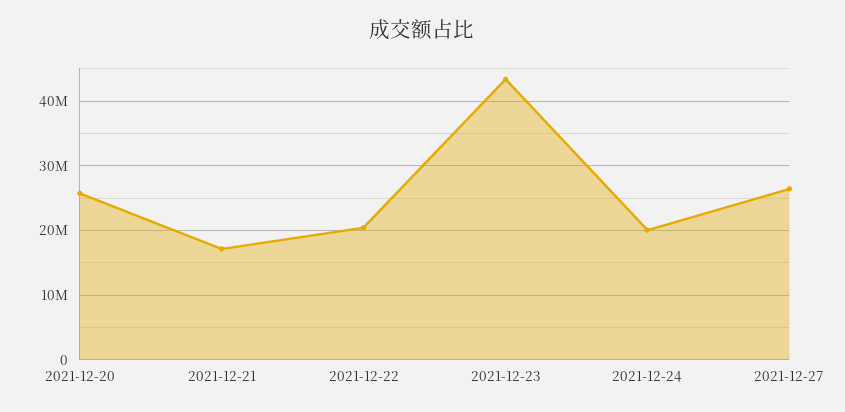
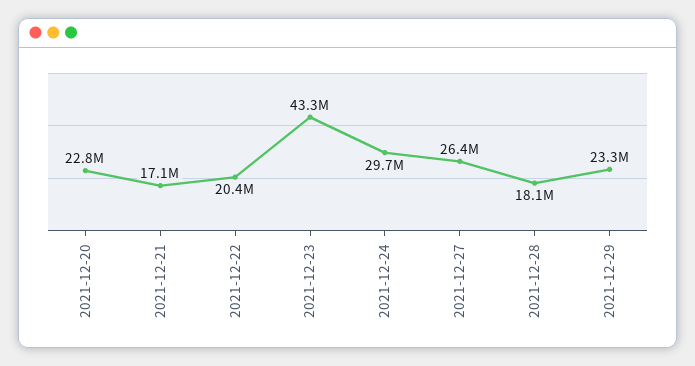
2021-12-20: 26000000 -> 22800000
2021-12-24: 20000000 -> 29700000
2021-12-28: none -> 18100000
2021-12-29: none -> 23300000

